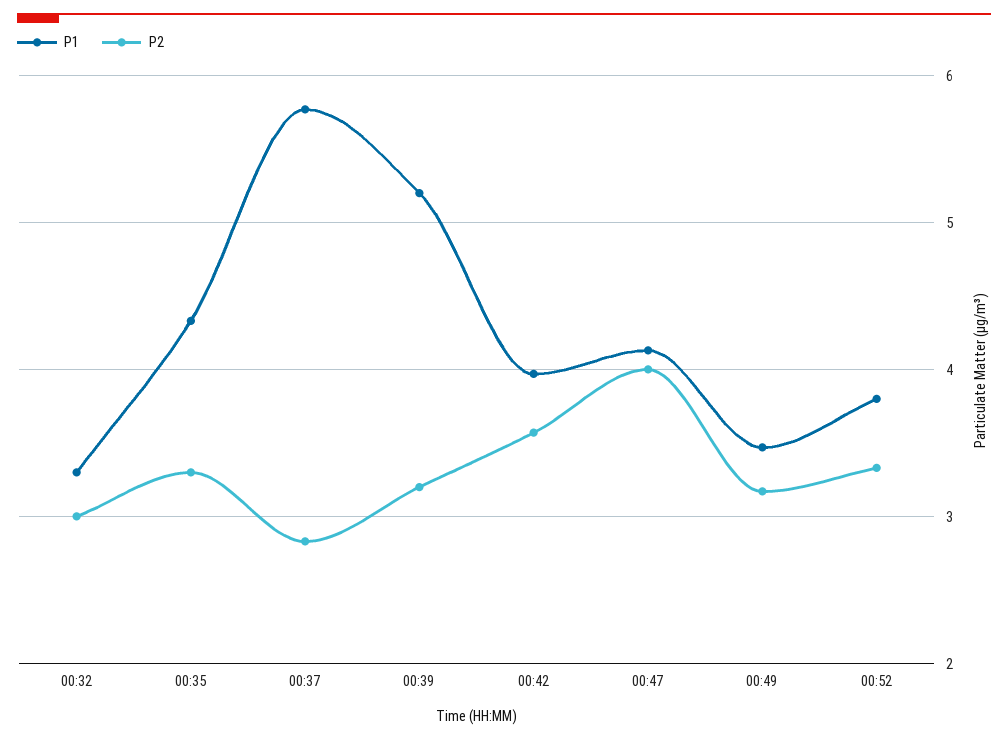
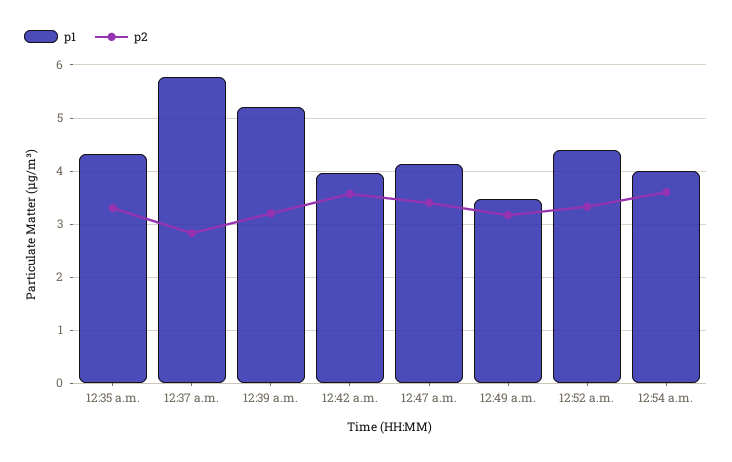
P1, 00:32: 3.3 -> none
P2, 00:32: 3 -> none
P2, 00:47: 4 -> 3.4
P1, 00:52: 3.8 -> 4.4
P1, 12:54 a.m.: none -> 4
P2, 12:54 a.m.: none -> 3.6

